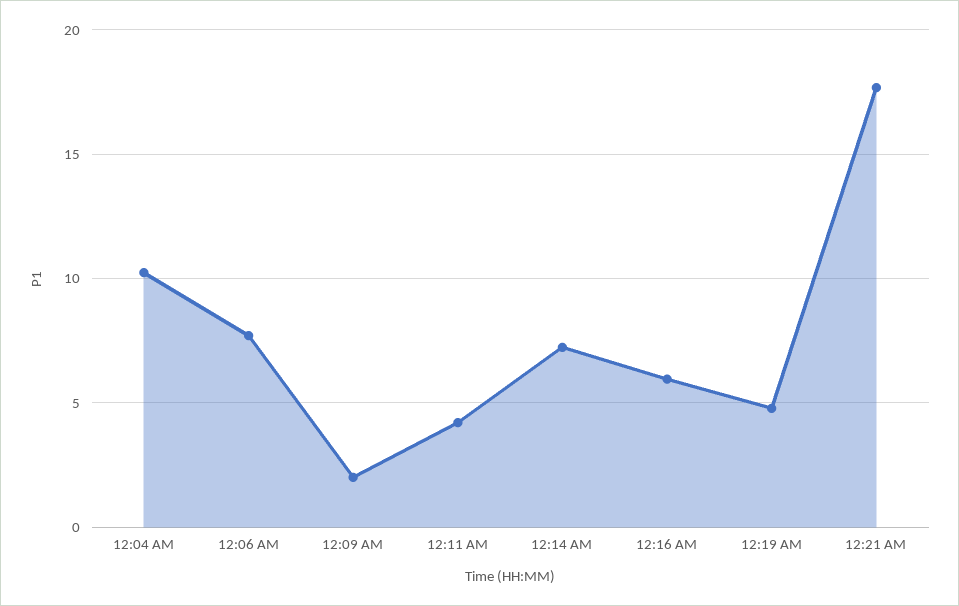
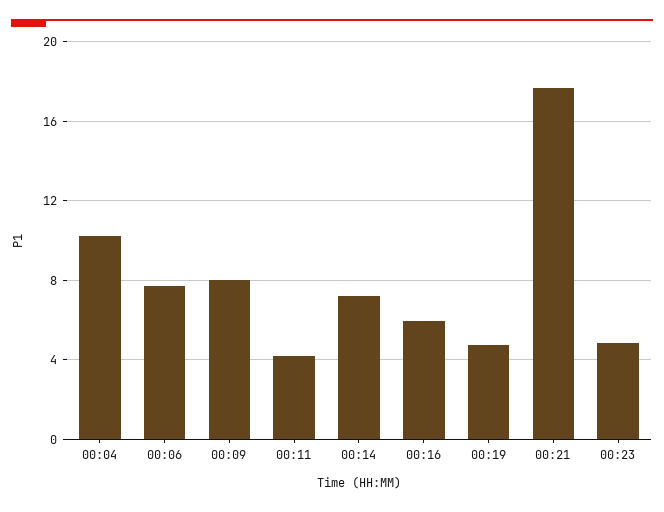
12:09 AM: 2 -> 8
00:23: none -> 5

